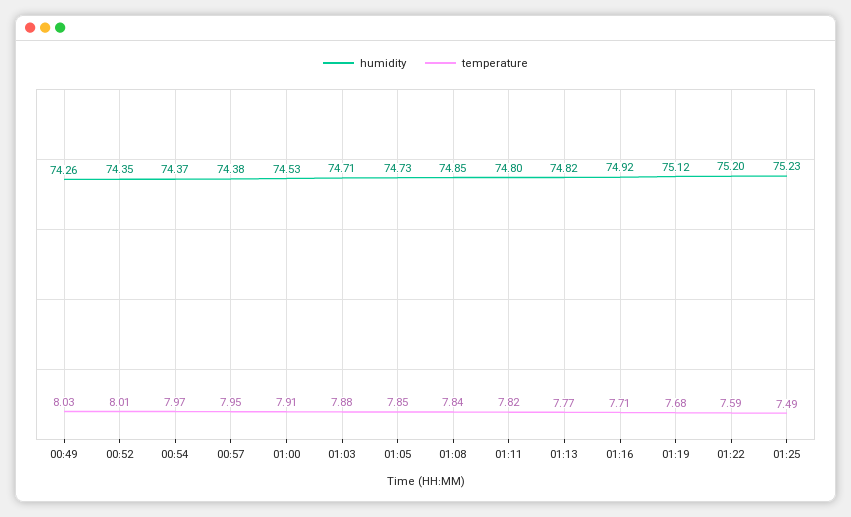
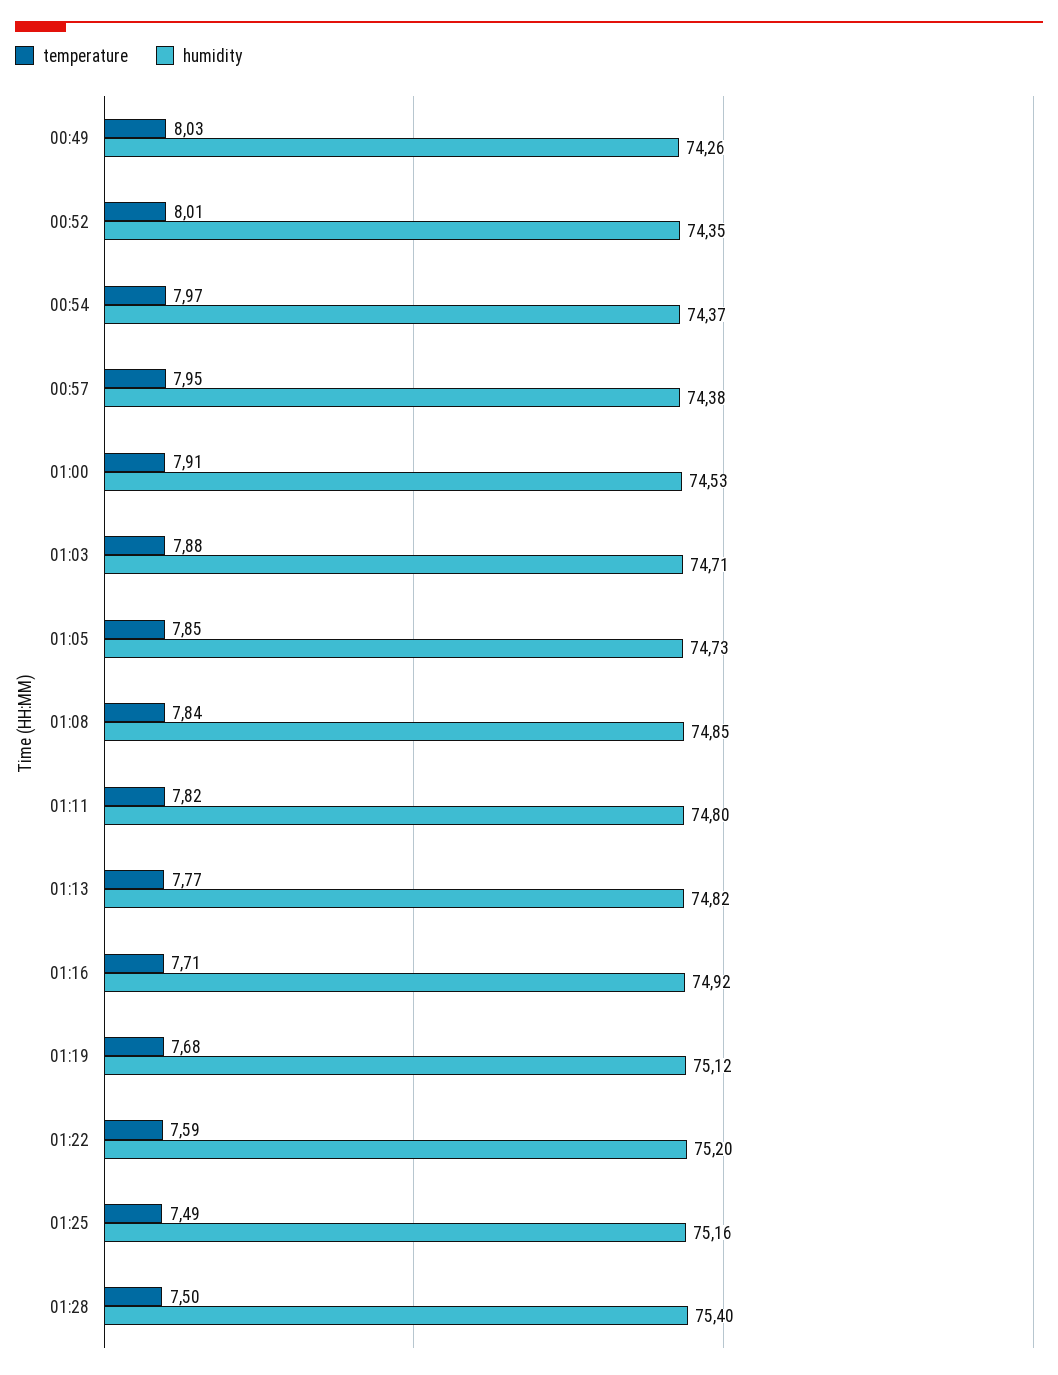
humidity, 01:25: 75.23 -> 75.16
temperature, 01:28: none -> 7.5
humidity, 01:28: none -> 75.4

